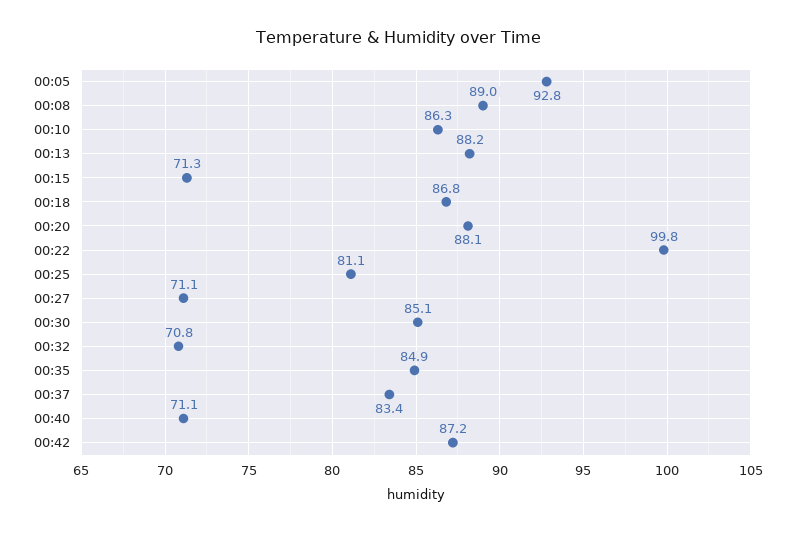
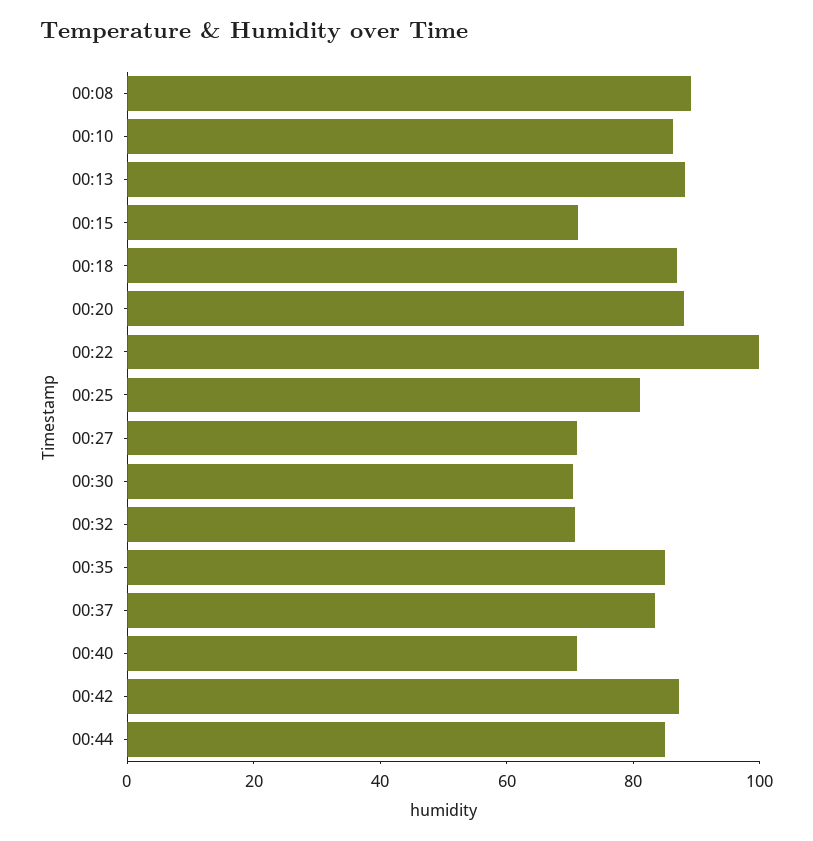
00:05: 92.8 -> none
00:30: 85.1 -> 70
00:44: none -> 85

